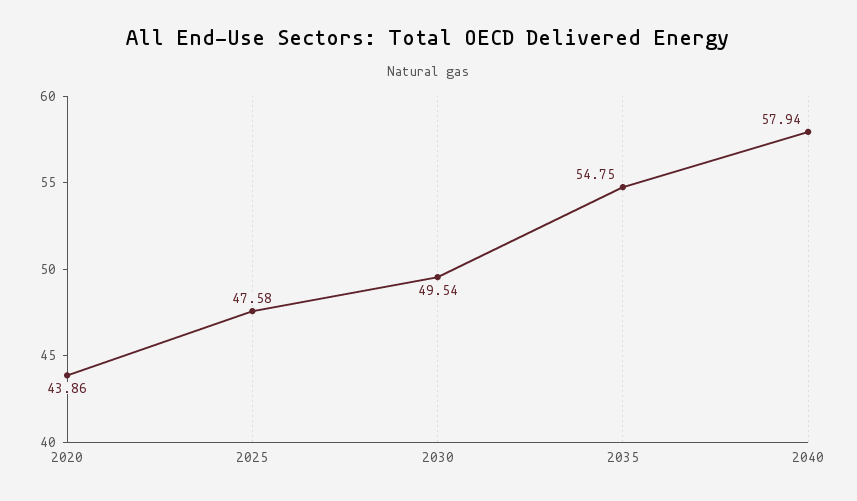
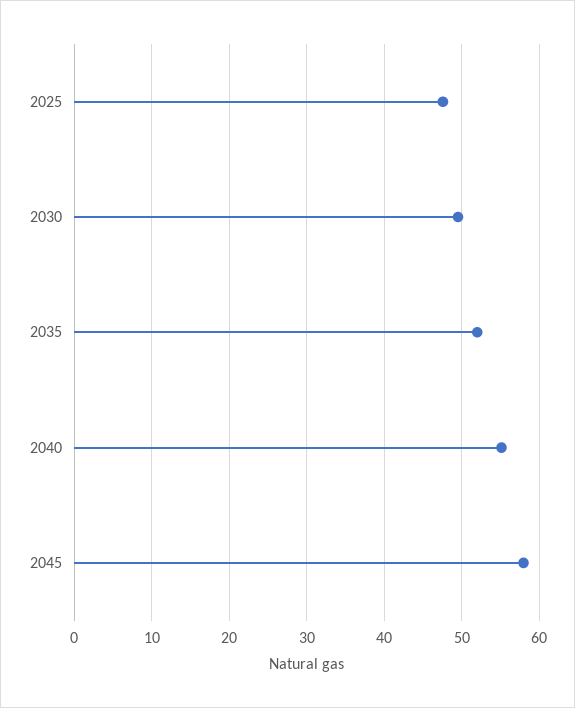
2020: 43.86 -> none
2035: 54.75 -> 52
2040: 57.94 -> 55
2045: none -> 58

